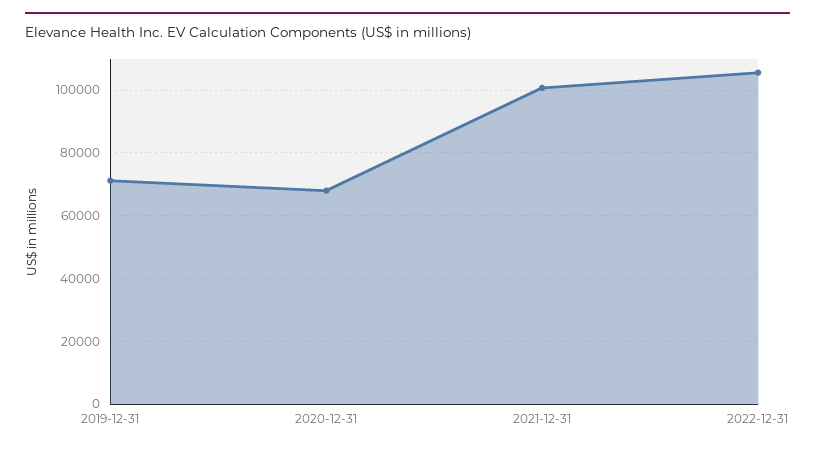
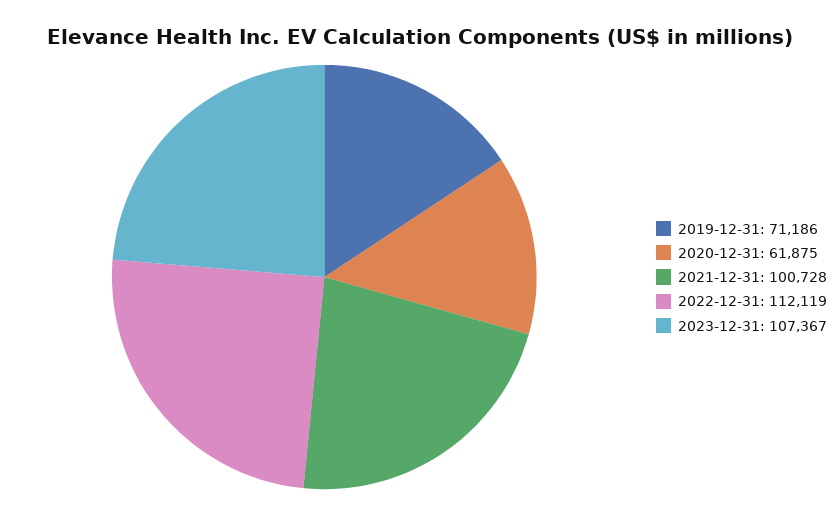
2020-12-31: 68000 -> 61875
2022-12-31: 106000 -> 112119
2023-12-31: none -> 107367

